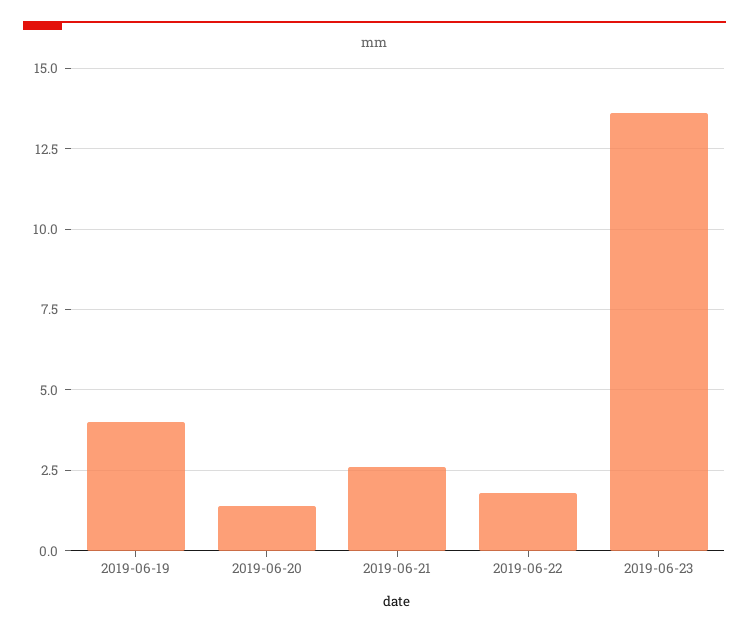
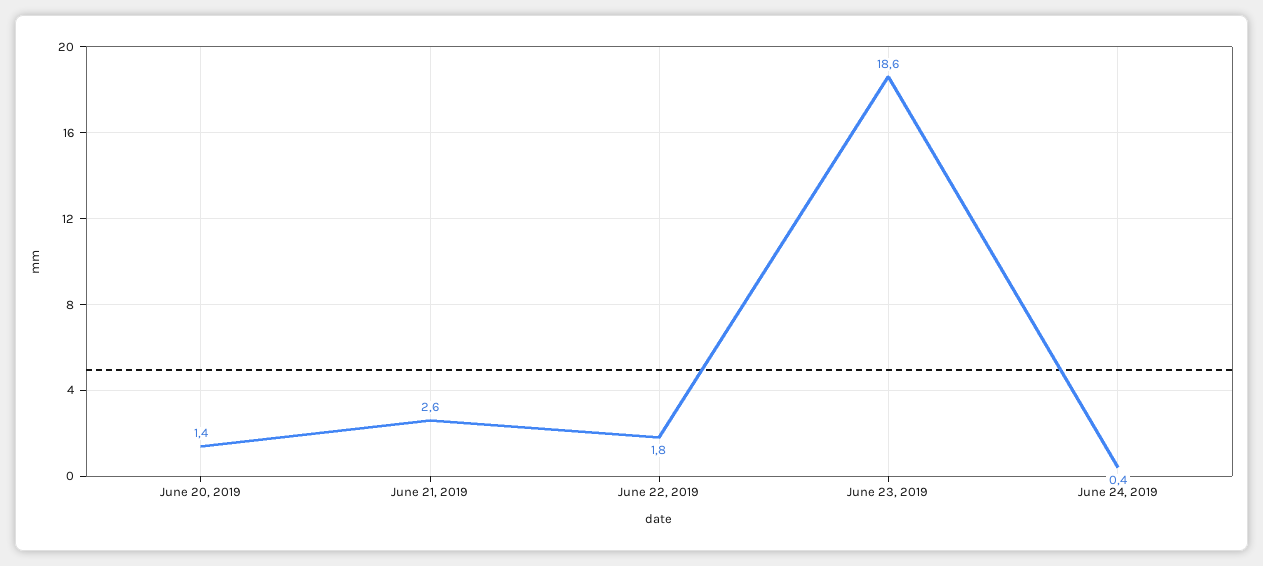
2019-06-19: 4 -> none
2019-06-23: 13.5 -> 18.6
June 24, 2019: none -> 0.4

